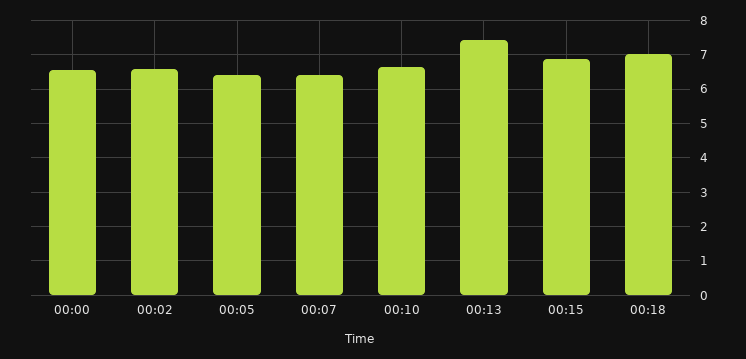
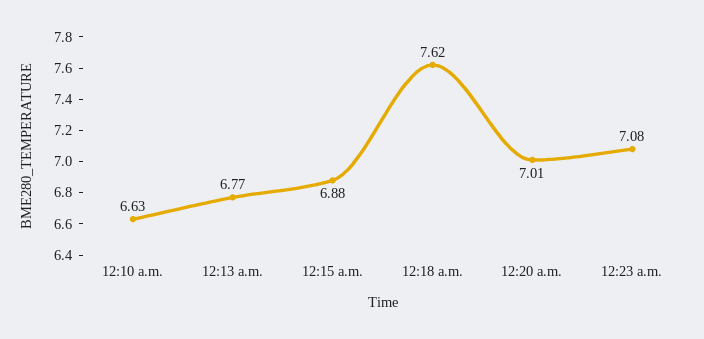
00:00: 6.6 -> none
00:02: 6.6 -> none
00:05: 6.4 -> none
00:07: 6.4 -> none
00:13: 7.4 -> 6.77
00:18: 7 -> 7.62
12:20 a.m.: none -> 7.01
12:23 a.m.: none -> 7.08

